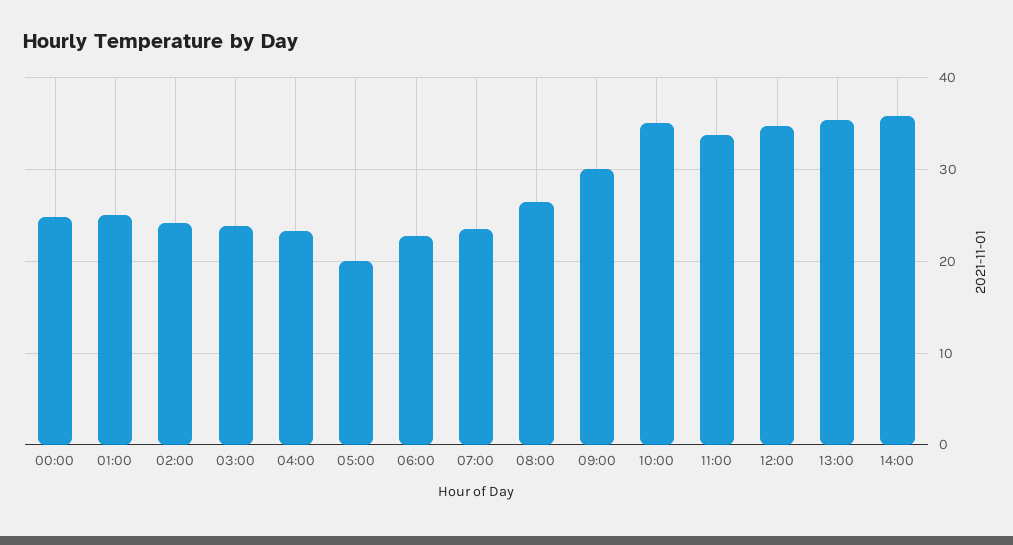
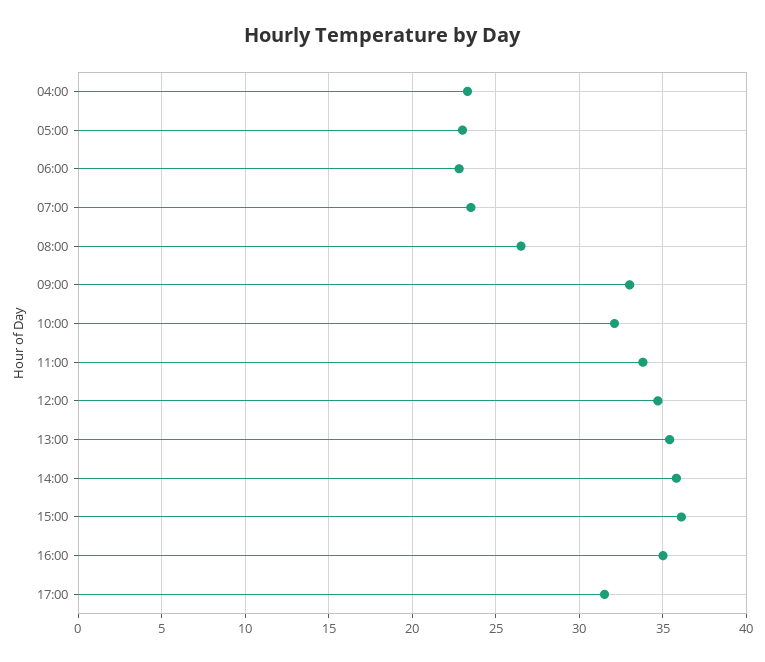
00:00: 25 -> none
01:00: 25 -> none
02:00: 24 -> none
03:00: 24 -> none
05:00: 20 -> 23
09:00: 30 -> 33
10:00: 35 -> 32
15:00: none -> 36
16:00: none -> 35
17:00: none -> 31.5

